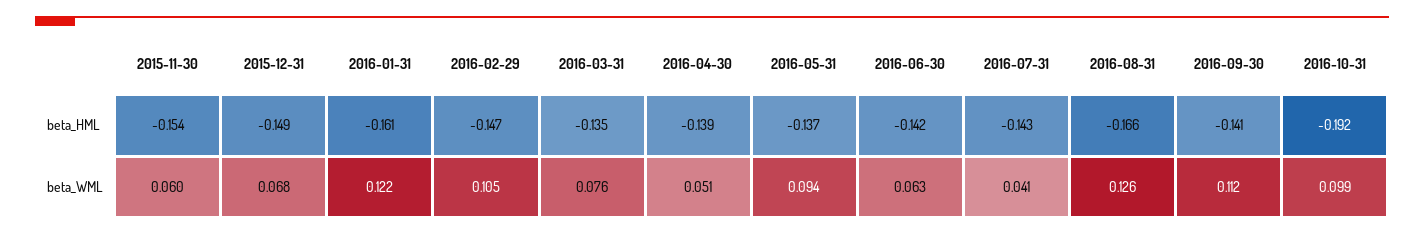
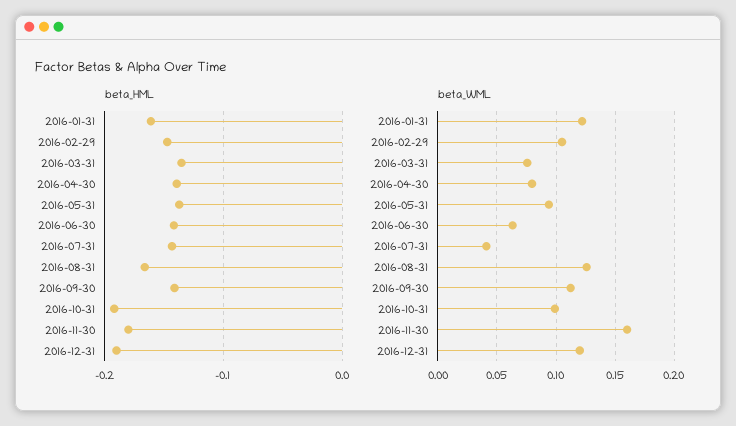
beta_HML, 2015-11-30: -0.154 -> none
beta_HML, 2015-12-31: -0.149 -> none
beta_WML, 2015-11-30: 0.06 -> none
beta_WML, 2015-12-31: 0.068 -> none
beta_WML, 2016-04-30: 0.051 -> 0.08
beta_HML, 2016-11-30: none -> -0.18
beta_HML, 2016-12-31: none -> -0.19
beta_WML, 2016-11-30: none -> 0.16
beta_WML, 2016-12-31: none -> 0.12

